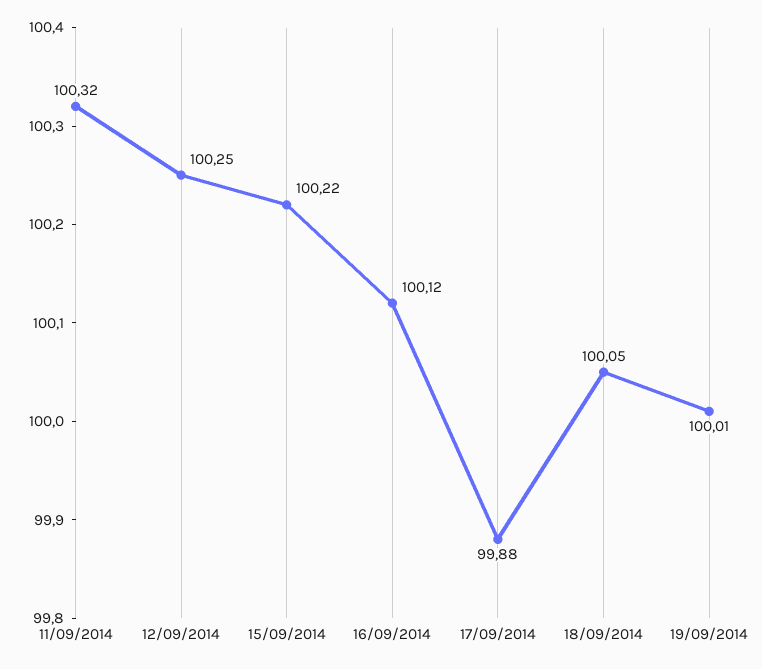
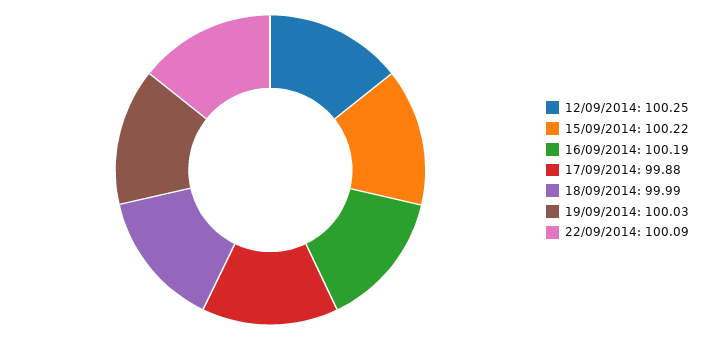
11/09/2014: 100.32 -> none
16/09/2014: 100.12 -> 100.19
18/09/2014: 100.05 -> 99.99
19/09/2014: 100.01 -> 100.03
22/09/2014: none -> 100.09

